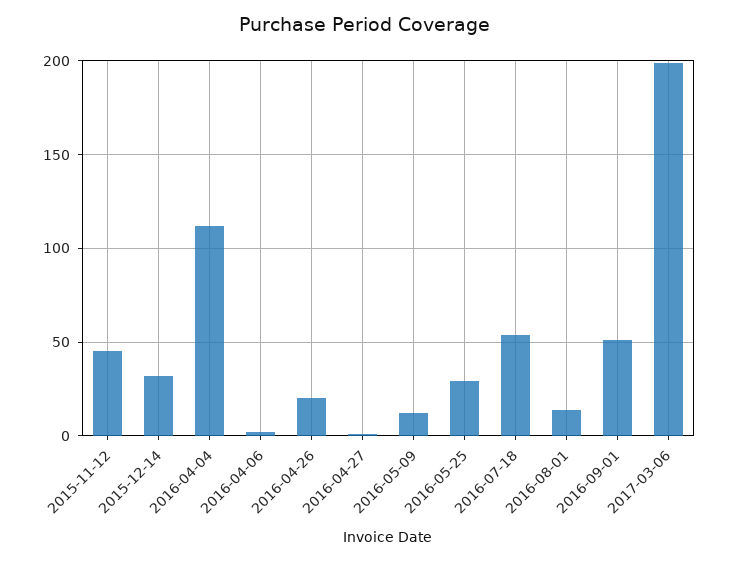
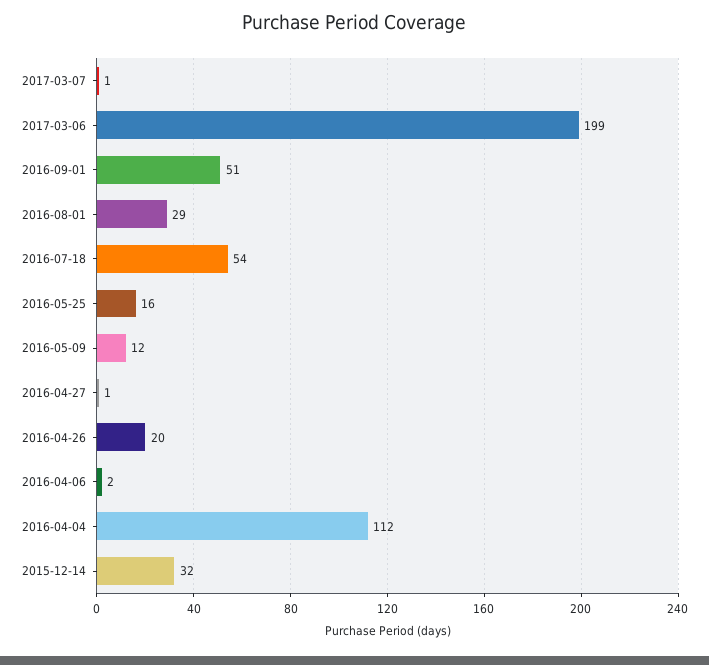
2015-11-12: 45 -> none
2016-05-25: 30 -> 16
2016-08-01: 15 -> 29
2017-03-07: none -> 1

